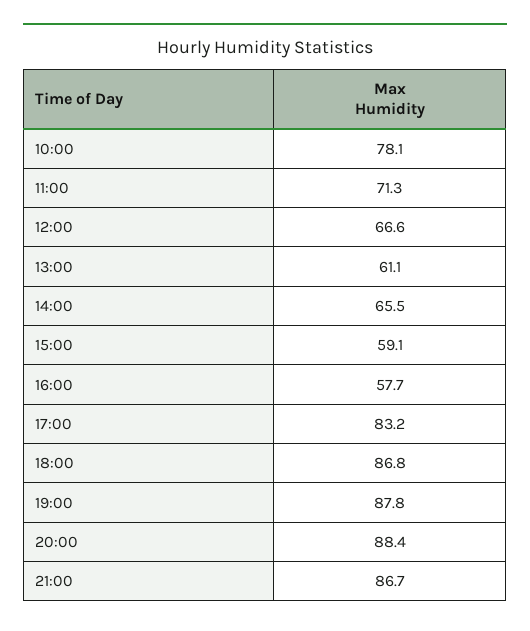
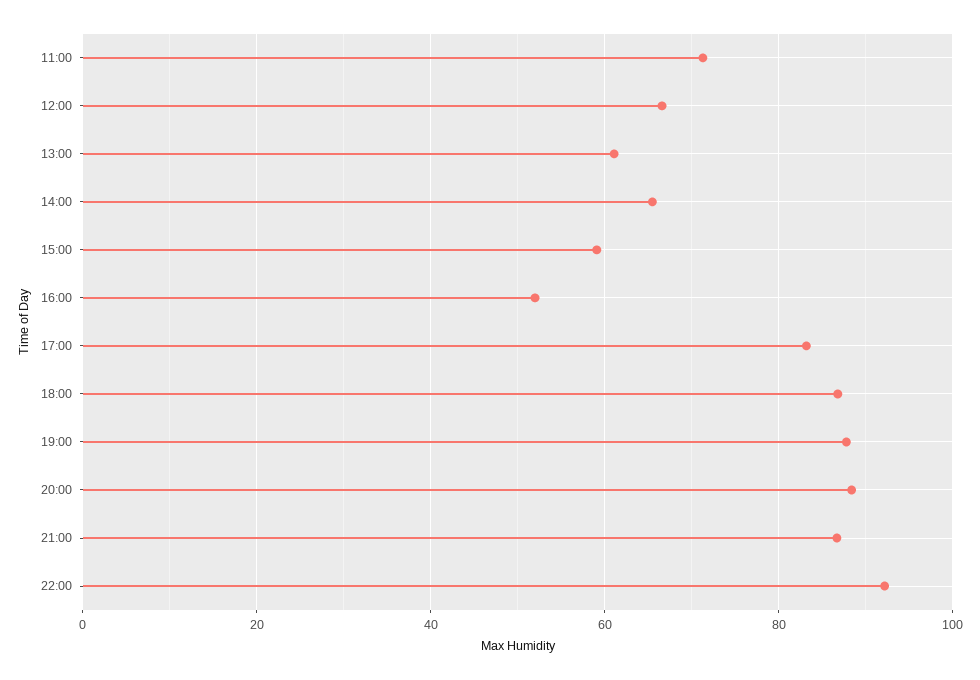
10:00: 78.1 -> none
16:00: 57.7 -> 52
22:00: none -> 92

